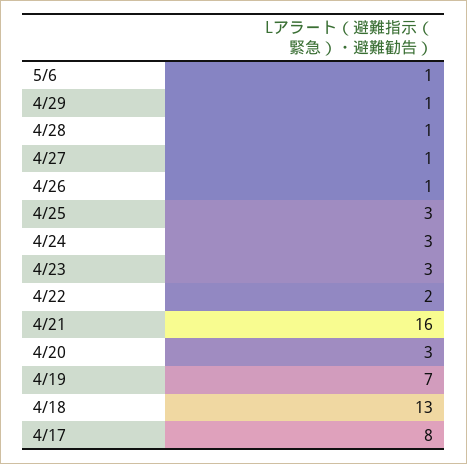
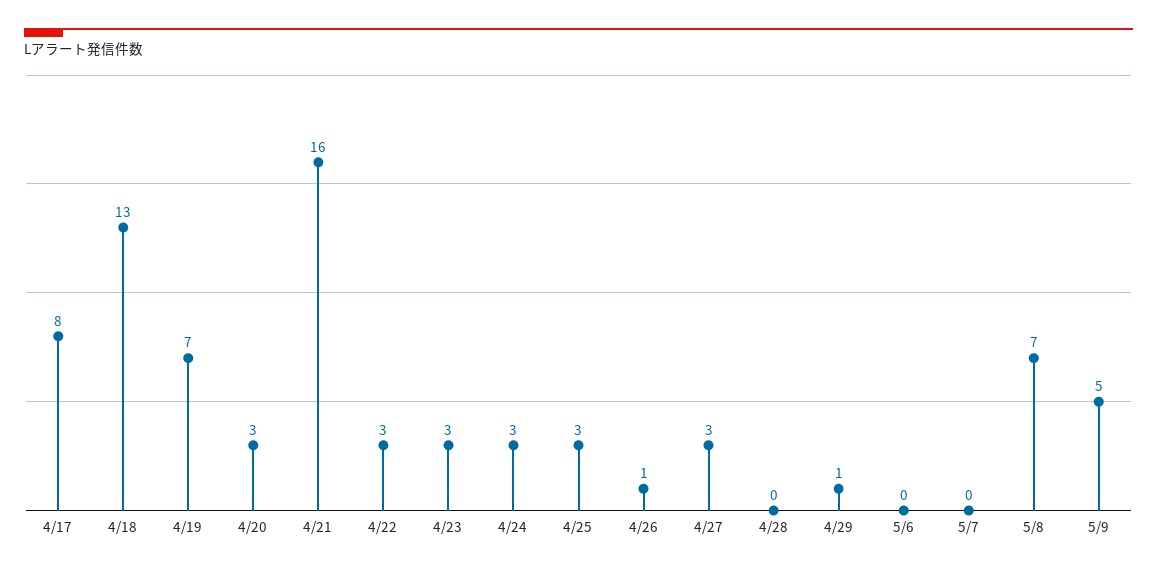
5/6: 1 -> 0
4/28: 1 -> 0
4/27: 1 -> 3
4/22: 2 -> 3
5/7: none -> 0
5/8: none -> 7
5/9: none -> 5

